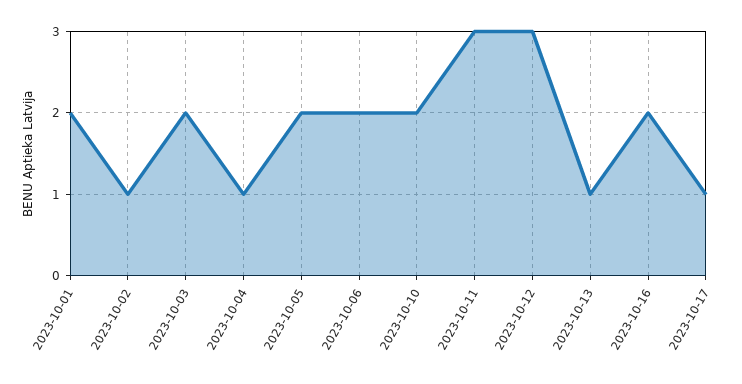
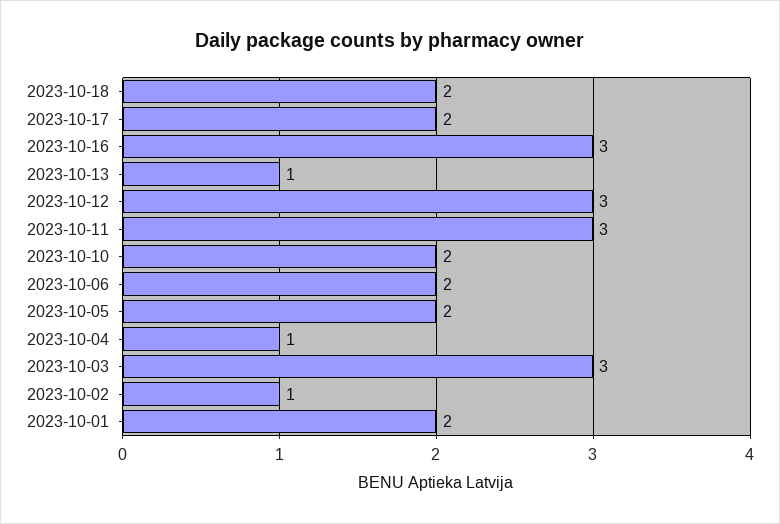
2023-10-03: 2 -> 3
2023-10-16: 2 -> 3
2023-10-17: 1 -> 2
2023-10-18: none -> 2

